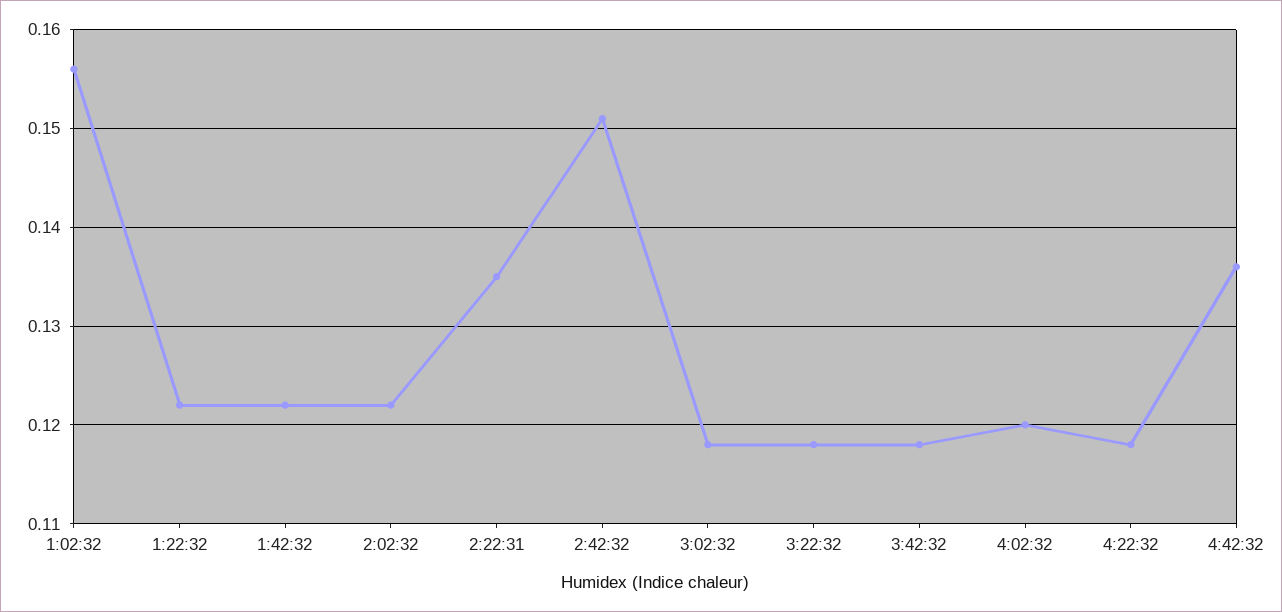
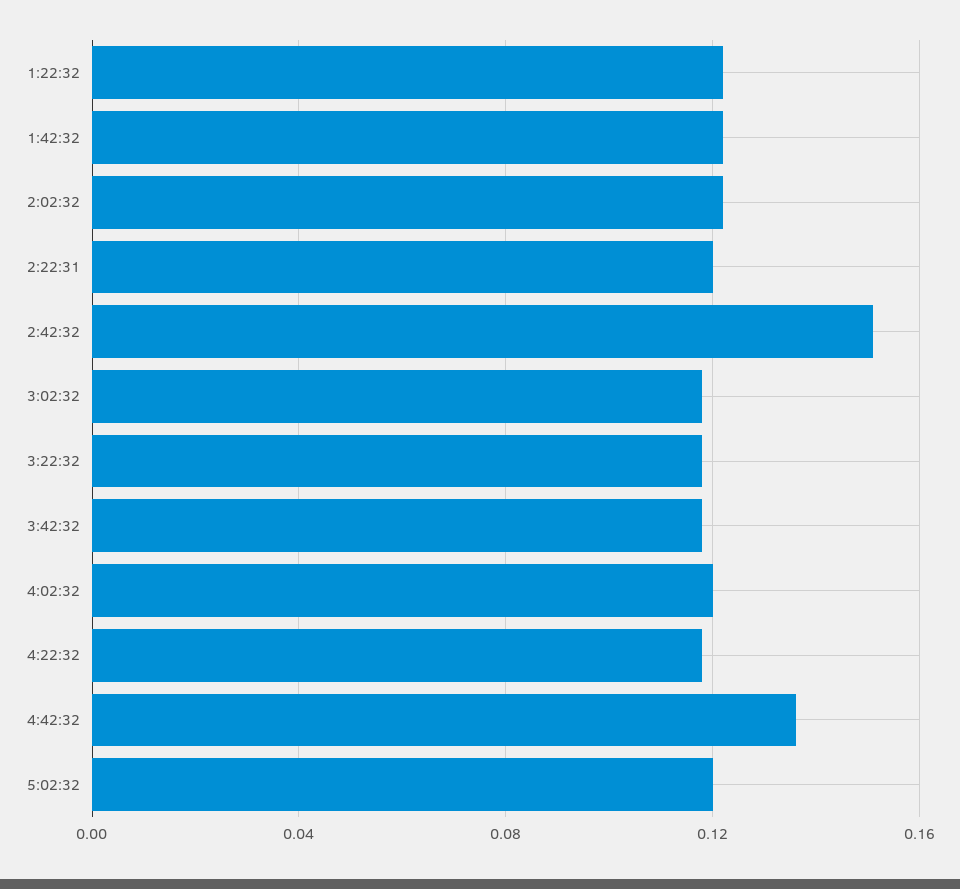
1:02:32: 0.156 -> none
2:22:31: 0.135 -> 0.12
5:02:32: none -> 0.12

